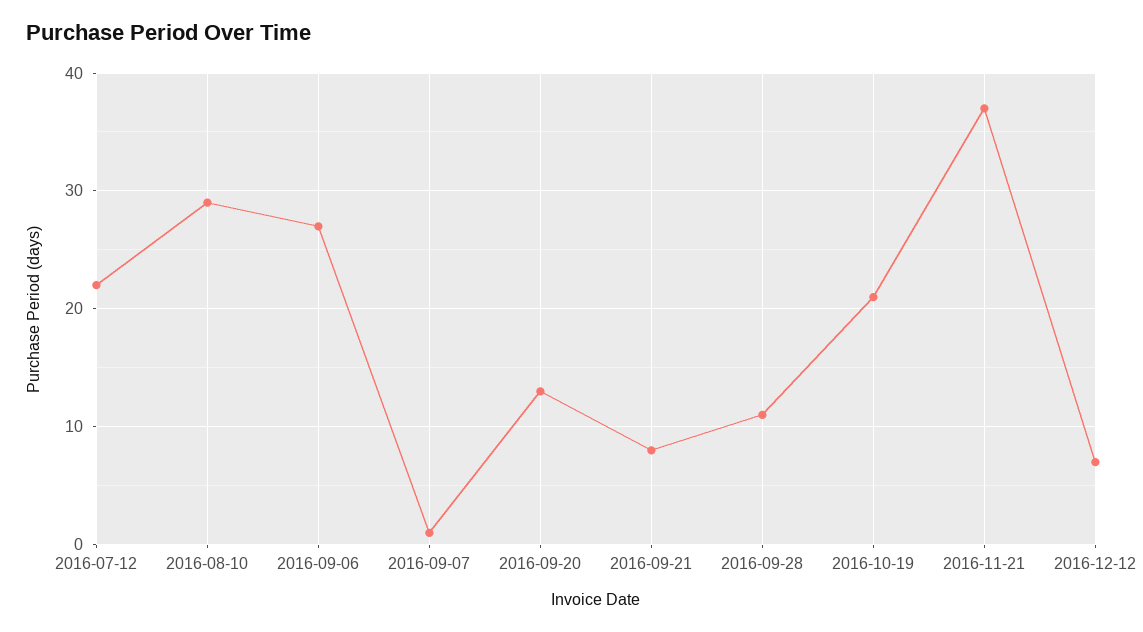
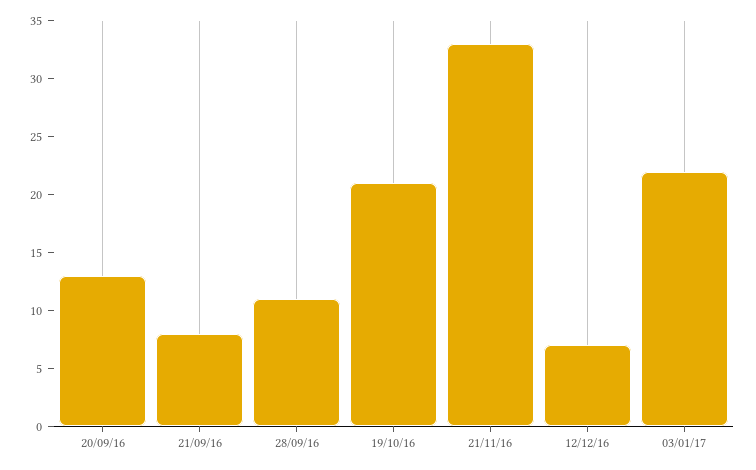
2016-07-12: 22 -> none
2016-08-10: 29 -> none
2016-09-06: 27 -> none
2016-09-07: 1 -> none
2016-11-21: 37 -> 33
03/01/17: none -> 22

